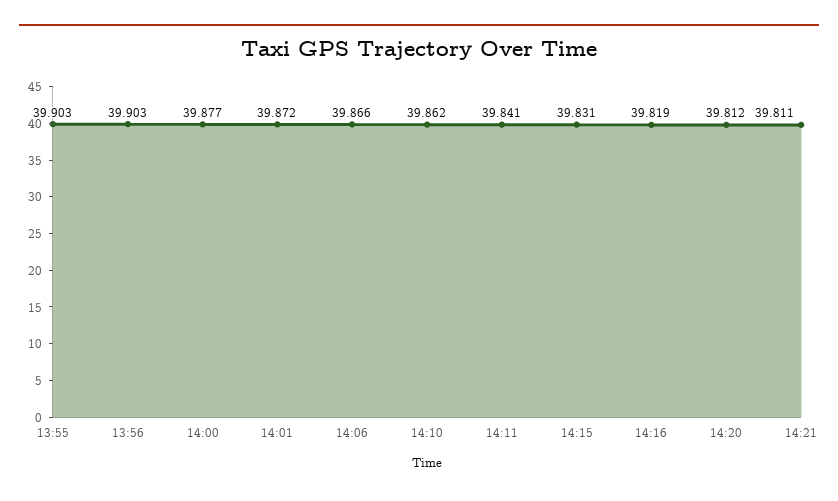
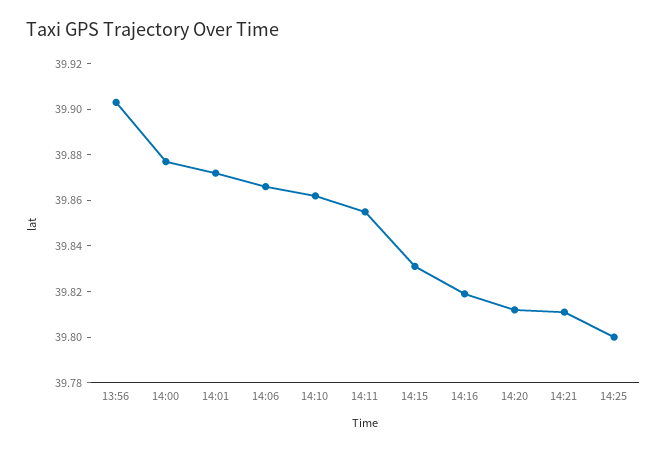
13:55: 39.903 -> none
14:11: 39.841 -> 39.855
14:25: none -> 39.8

